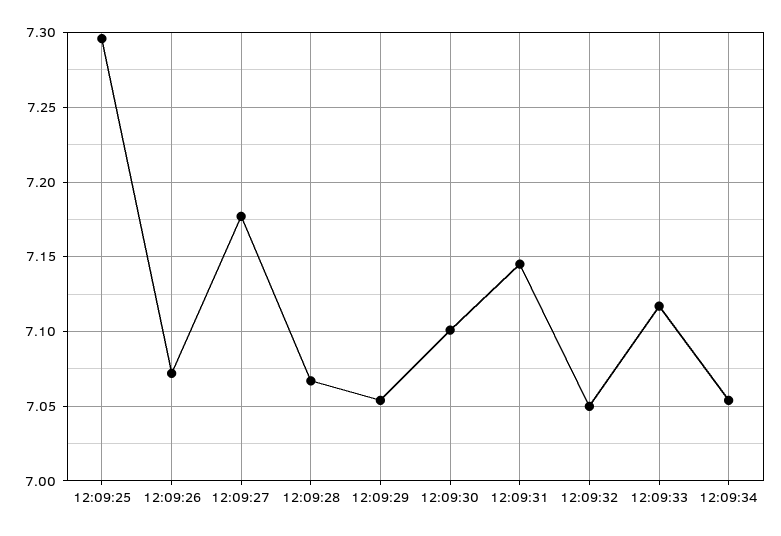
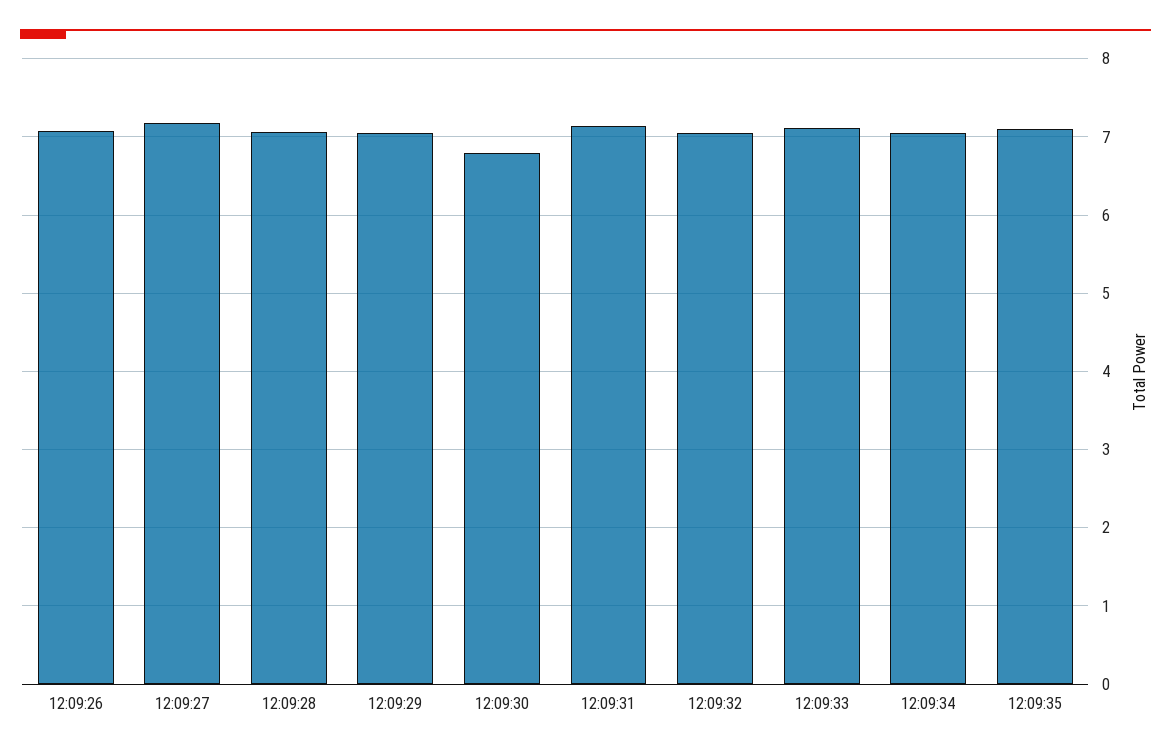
12:09:25: 7.295 -> none
12:09:30: 7.1 -> 6.8
12:09:35: none -> 7.1

